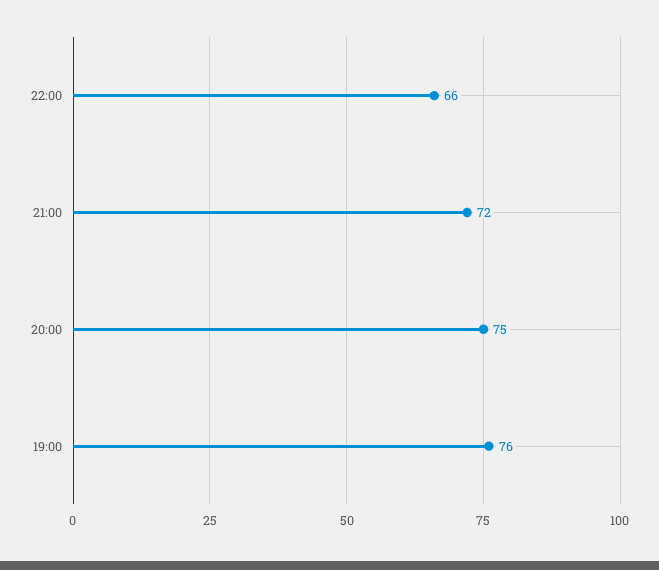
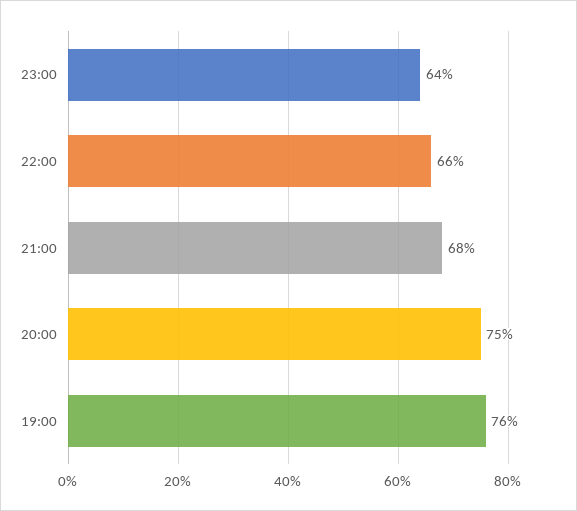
21:00: 72 -> 68
23:00: none -> 64

